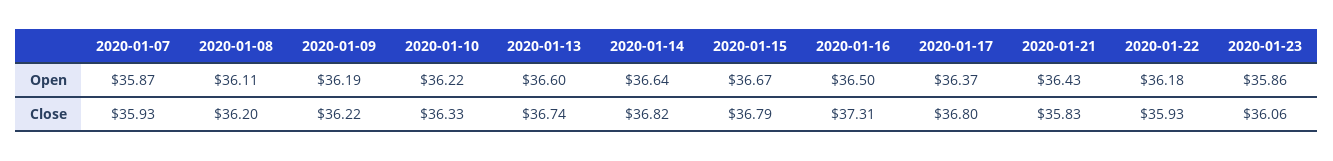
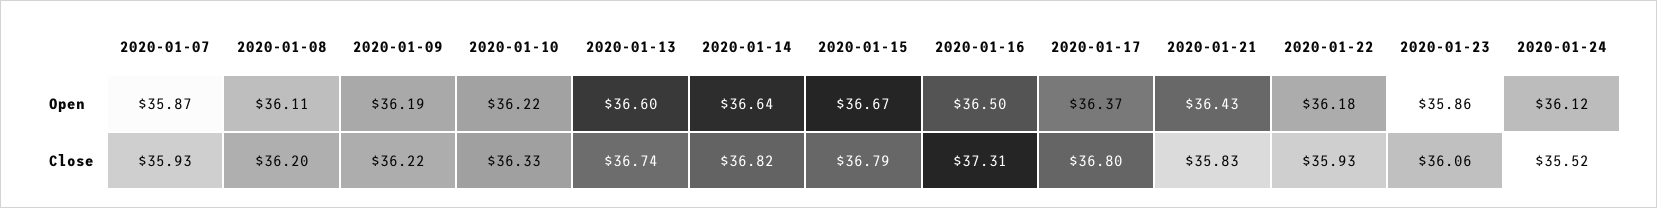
2020-01-24, Open: none -> 36.12
2020-01-24, Close: none -> 35.52

